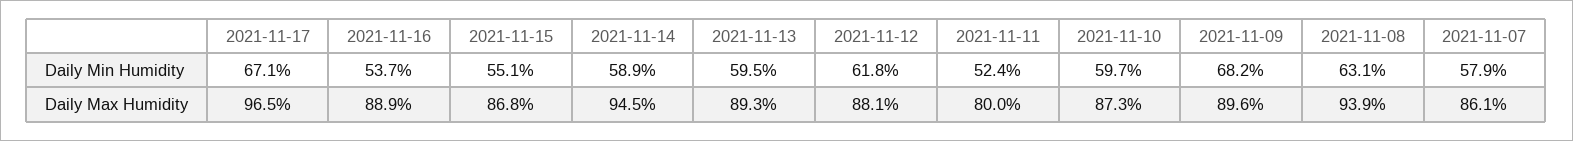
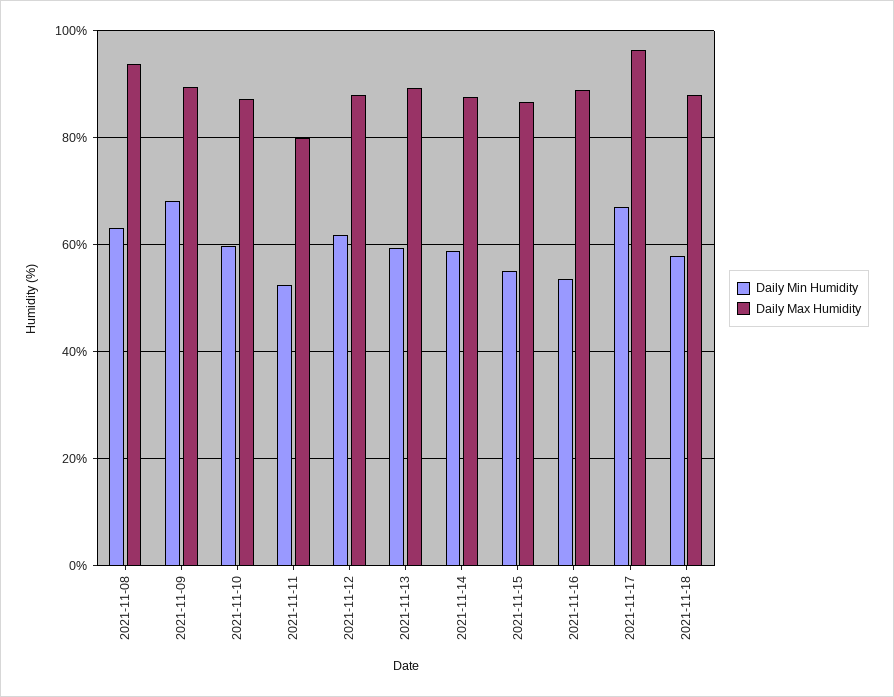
Daily Min Humidity, 2021-11-07: 57.9 -> none
Daily Max Humidity, 2021-11-14: 94.5 -> 88
Daily Max Humidity, 2021-11-07: 86.1 -> none
Daily Min Humidity, 2021-11-18: none -> 58
Daily Max Humidity, 2021-11-18: none -> 88

